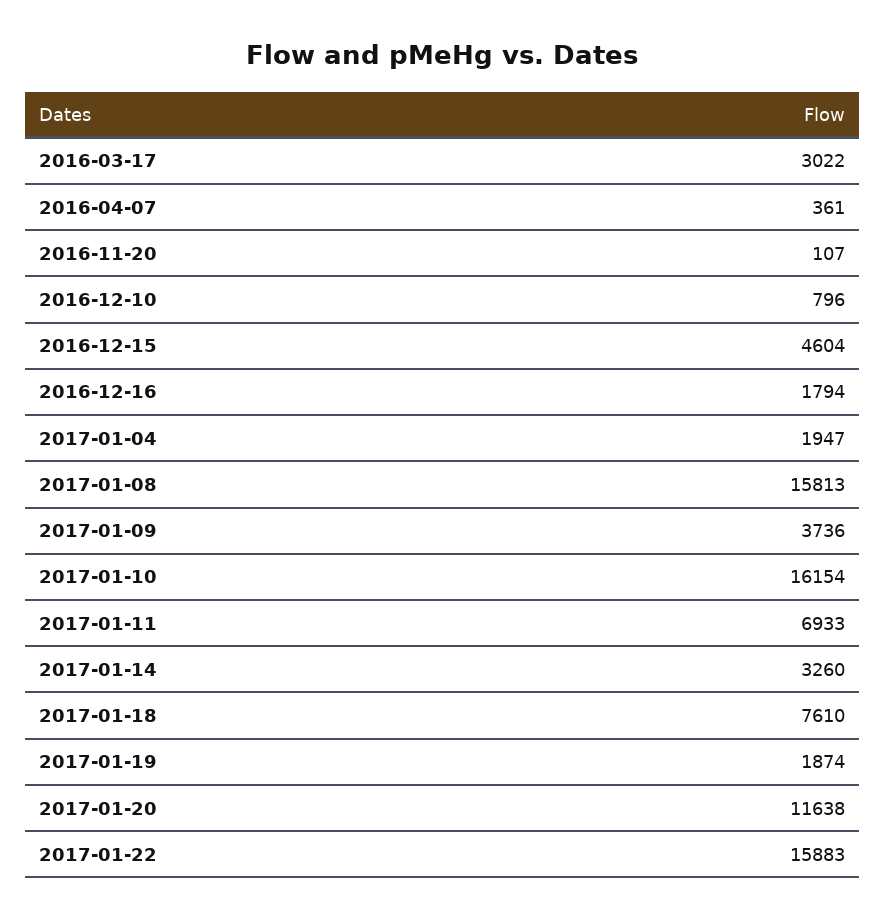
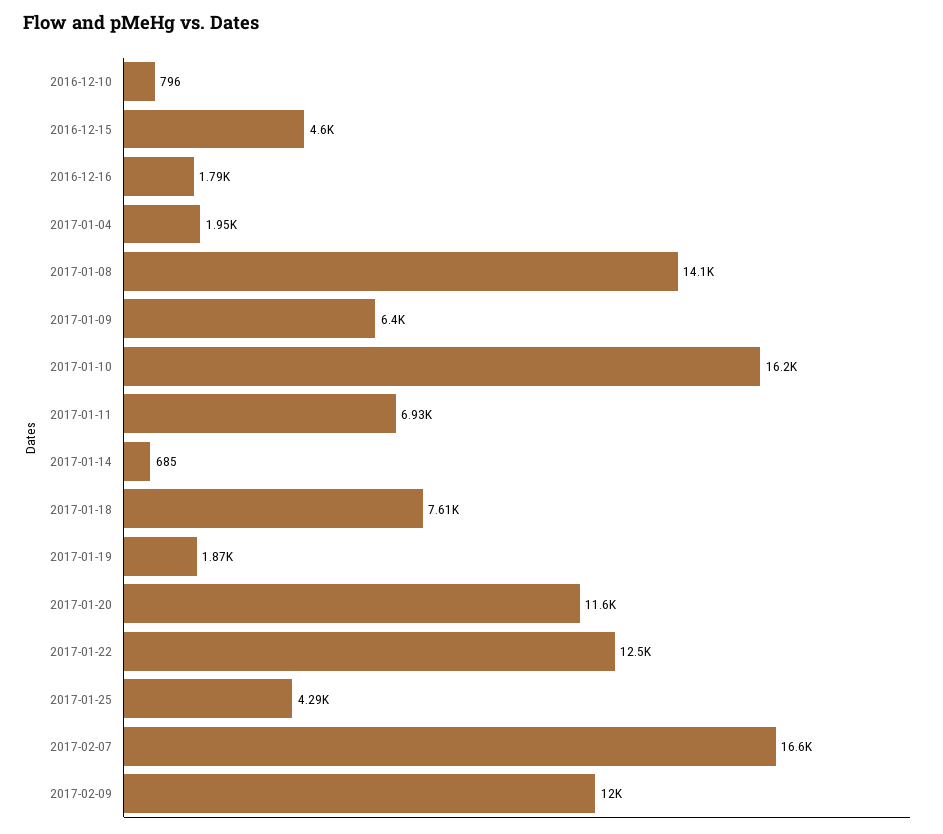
2016-03-17: 3022 -> none
2016-04-07: 361 -> none
2016-11-20: 107 -> none
2017-01-08: 15813 -> 14100
2017-01-09: 3736 -> 6400
2017-01-14: 3260 -> 685
2017-01-22: 15883 -> 12500
2017-01-25: none -> 4290
2017-02-07: none -> 16600
2017-02-09: none -> 12000

